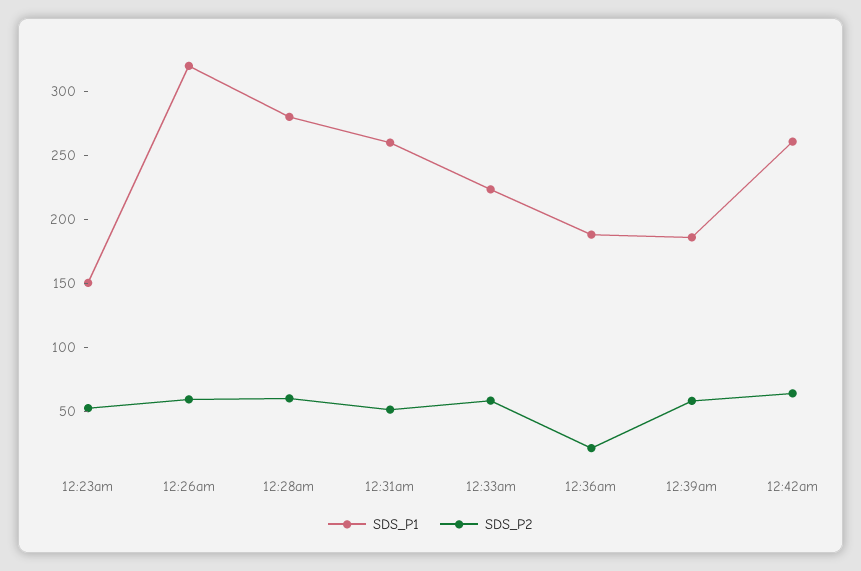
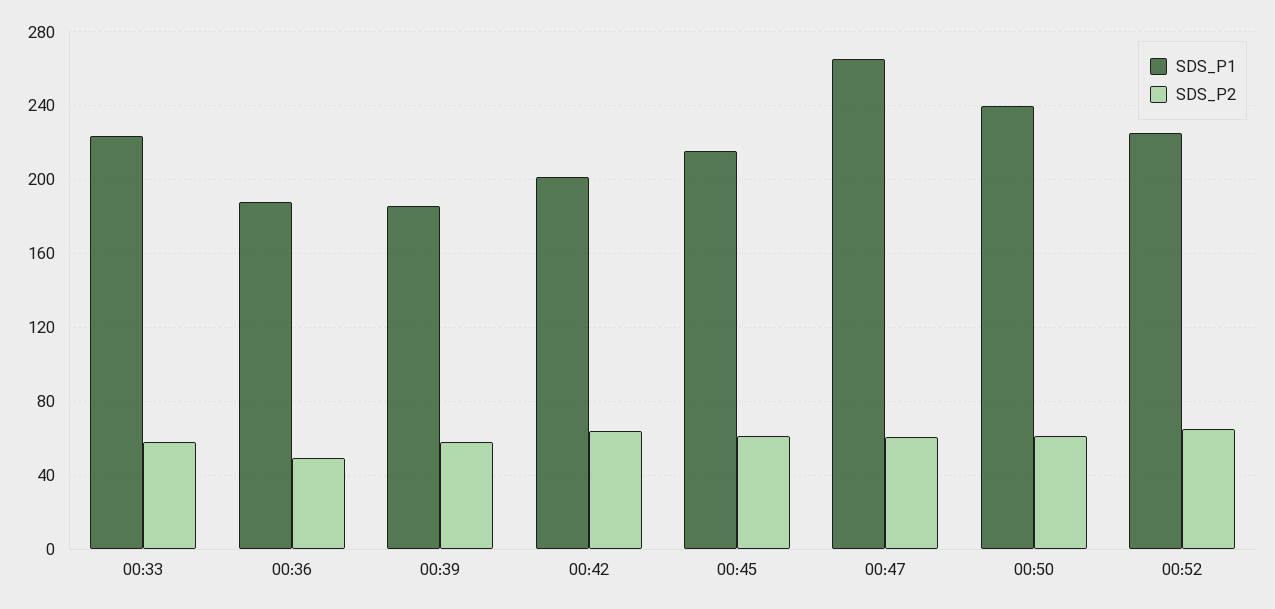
SDS_P1, 12:23am: 150 -> none
SDS_P2, 12:23am: 50 -> none
SDS_P1, 12:26am: 320 -> none
SDS_P2, 12:26am: 60 -> none
SDS_P1, 12:28am: 280 -> none
SDS_P2, 12:28am: 60 -> none
SDS_P1, 12:31am: 260 -> none
SDS_P2, 12:31am: 50 -> none
SDS_P2, 12:36am: 20 -> 50
SDS_P1, 12:42am: 260 -> 200
SDS_P1, 00:45: none -> 215
SDS_P2, 00:45: none -> 60
SDS_P1, 00:47: none -> 265
SDS_P2, 00:47: none -> 60
SDS_P1, 00:50: none -> 240
SDS_P2, 00:50: none -> 60
SDS_P1, 00:52: none -> 225
SDS_P2, 00:52: none -> 65

